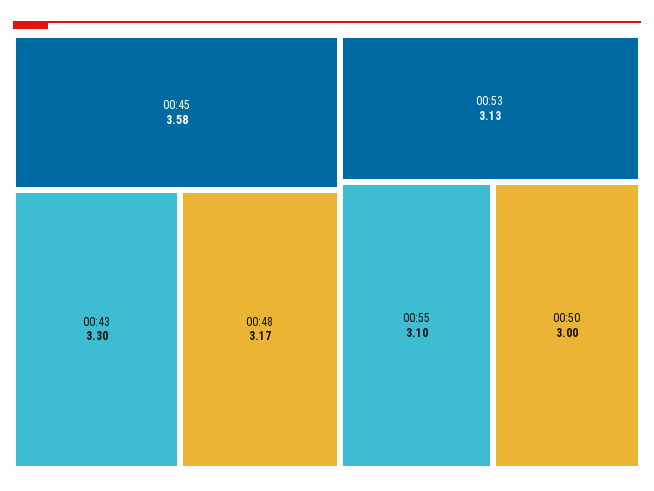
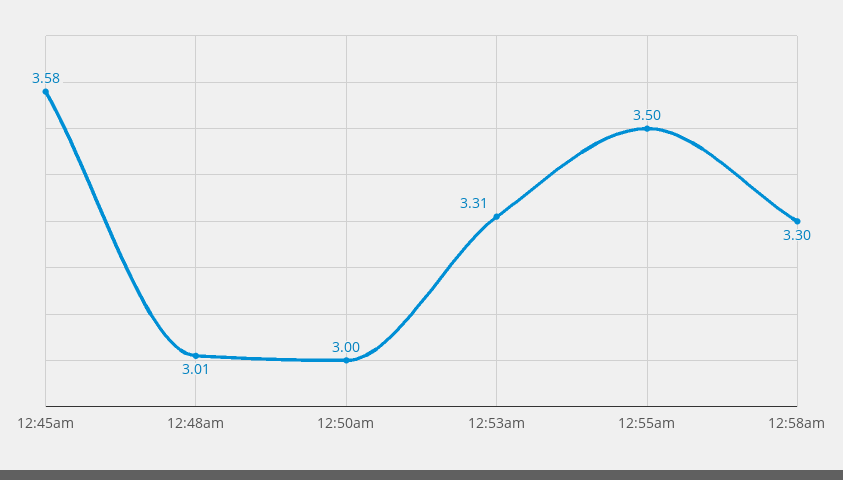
00:43: 3.3 -> none
00:48: 3.17 -> 3.01
00:53: 3.13 -> 3.31
00:55: 3.1 -> 3.5
12:58am: none -> 3.3

